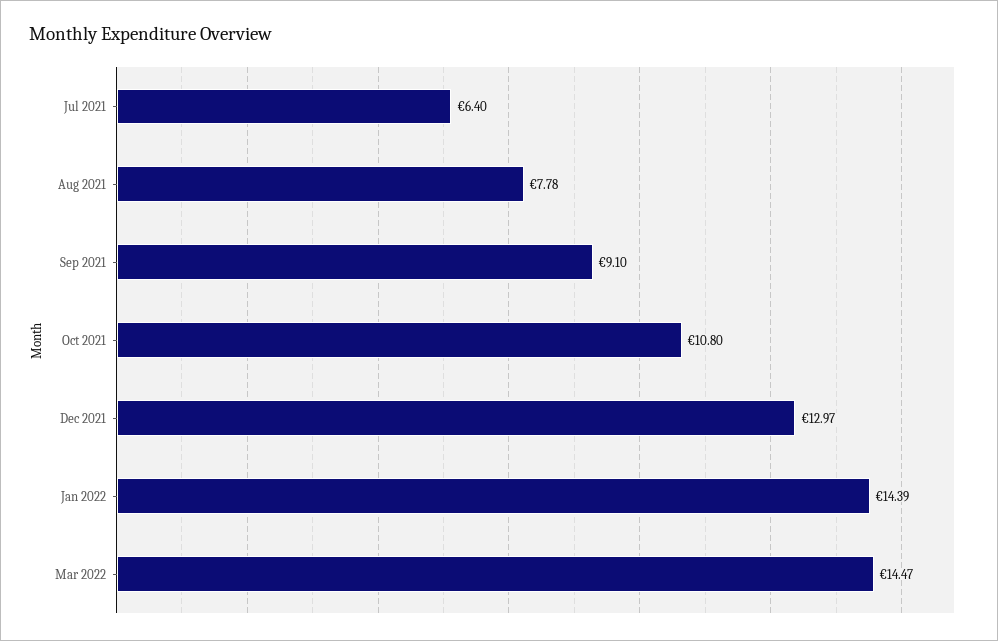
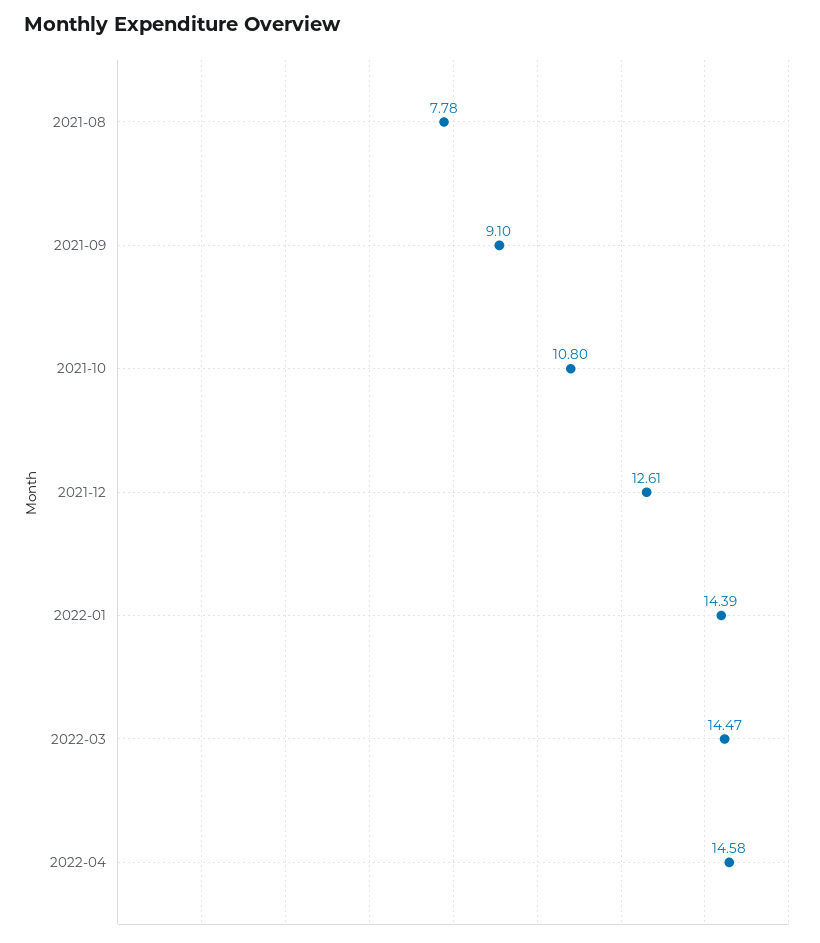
Jul 2021: 6.4 -> none
Dec 2021: 12.97 -> 12.61
2022-04: none -> 14.58

